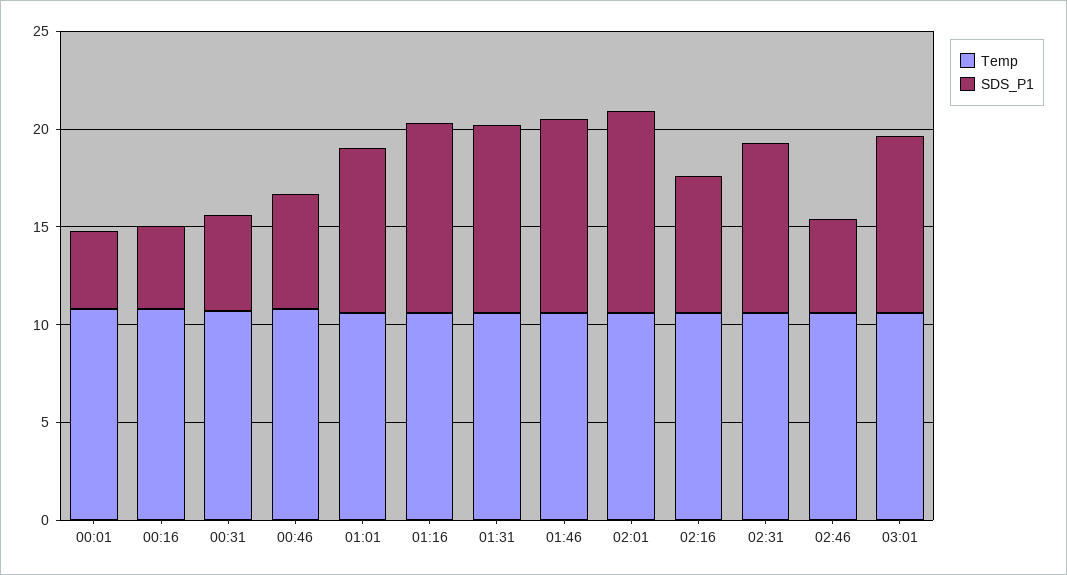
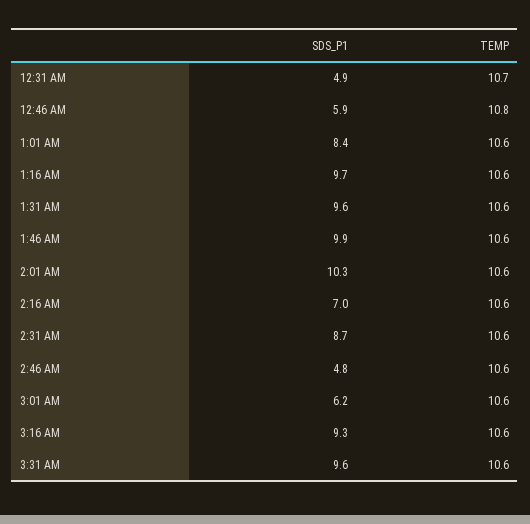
Temp, 00:01: 11 -> none
SDS_P1, 00:01: 4 -> none
Temp, 00:16: 11 -> none
SDS_P1, 00:16: 4 -> none
SDS_P1, 03:01: 9 -> 6.2
SDS_P1, 3:16 AM: none -> 9.3
Temp, 3:16 AM: none -> 10.6
SDS_P1, 3:31 AM: none -> 9.6
Temp, 3:31 AM: none -> 10.6

